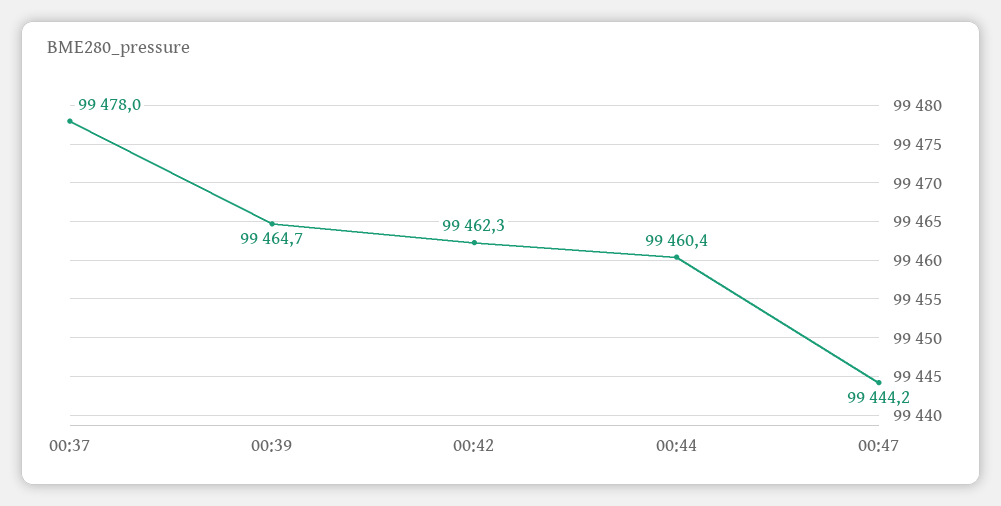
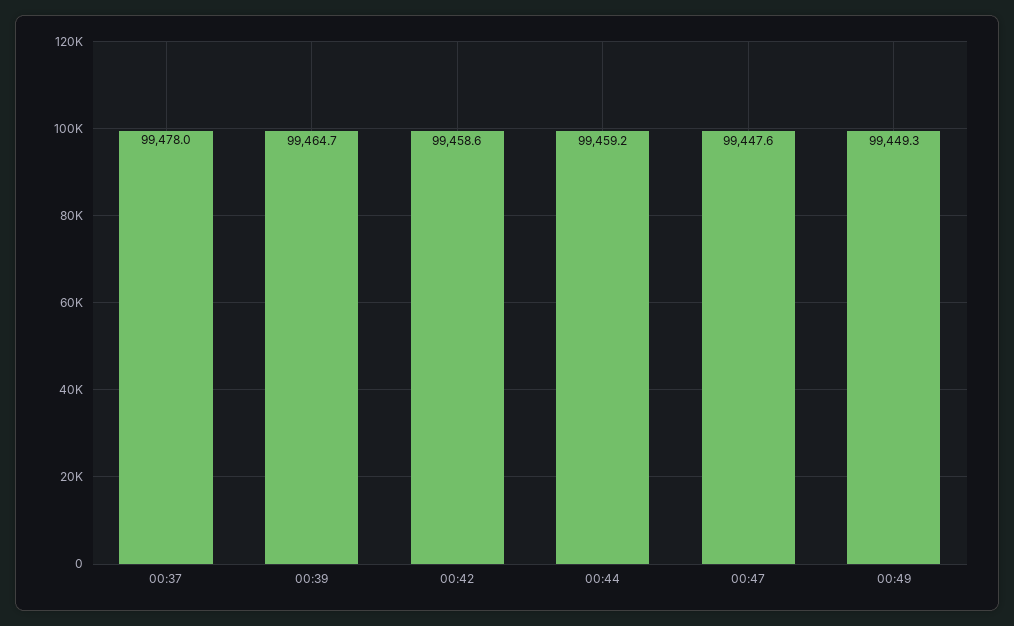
00:42: 99462.3 -> 99458.6
00:44: 99460.4 -> 99459.2
00:47: 99444.2 -> 99447.6
00:49: none -> 99449.3

